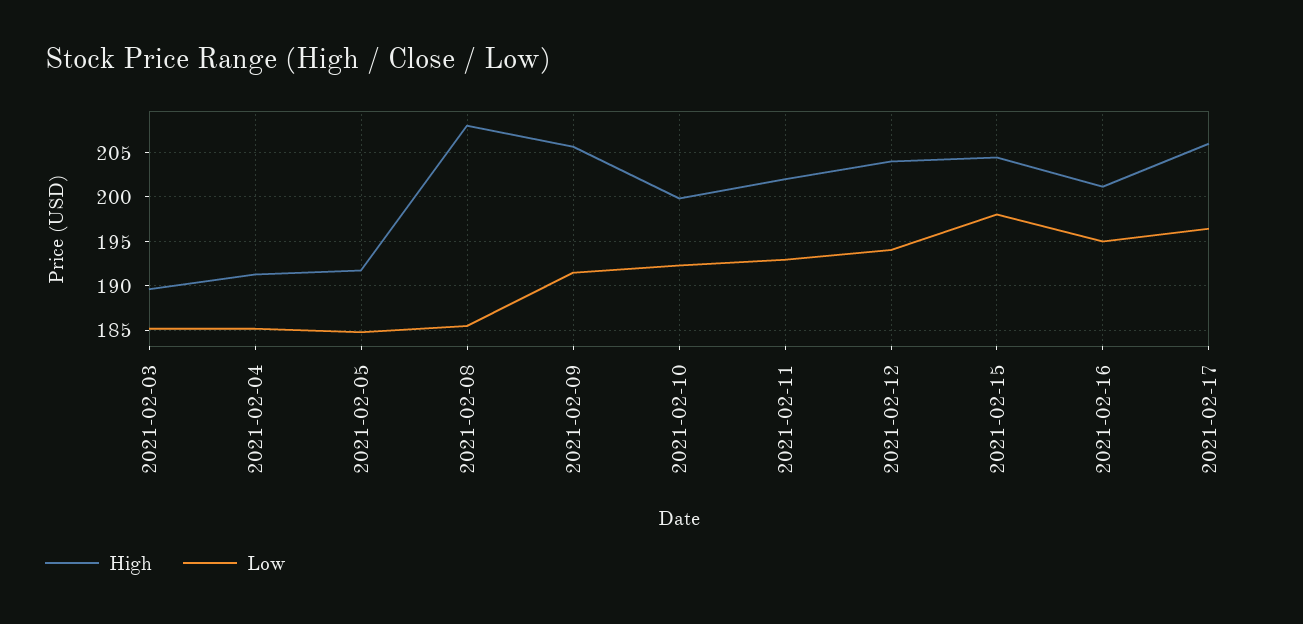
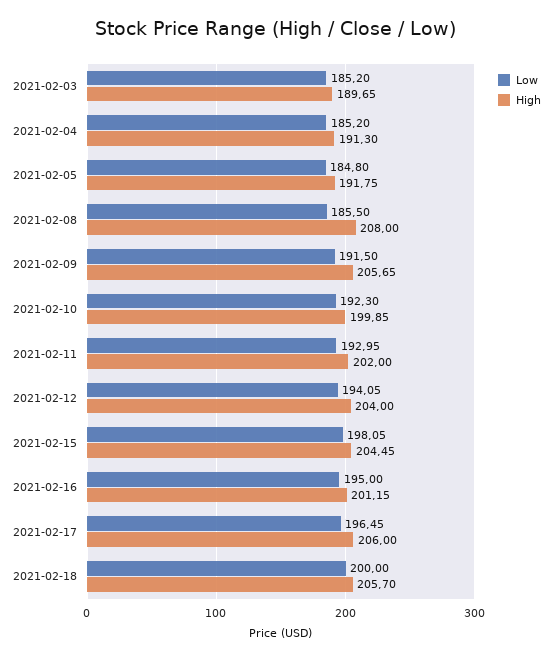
Low, 2021-02-18: none -> 200
High, 2021-02-18: none -> 205.7

